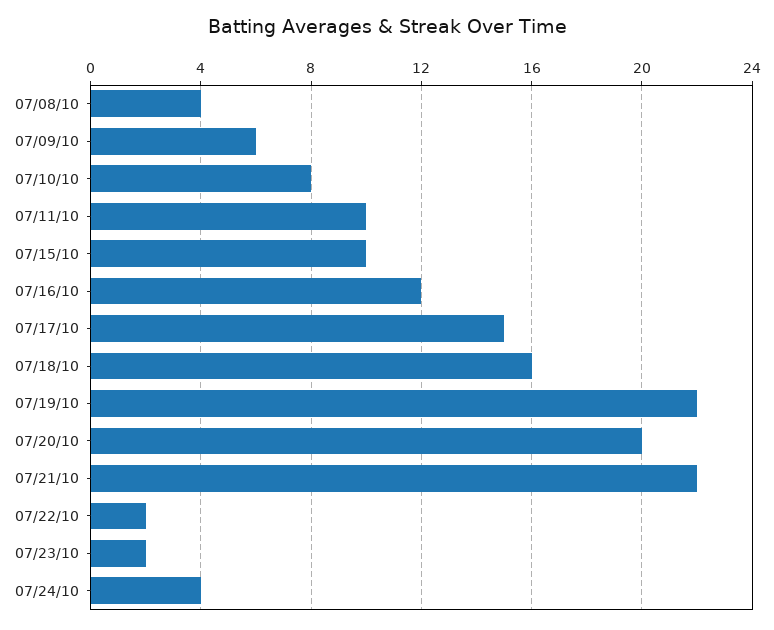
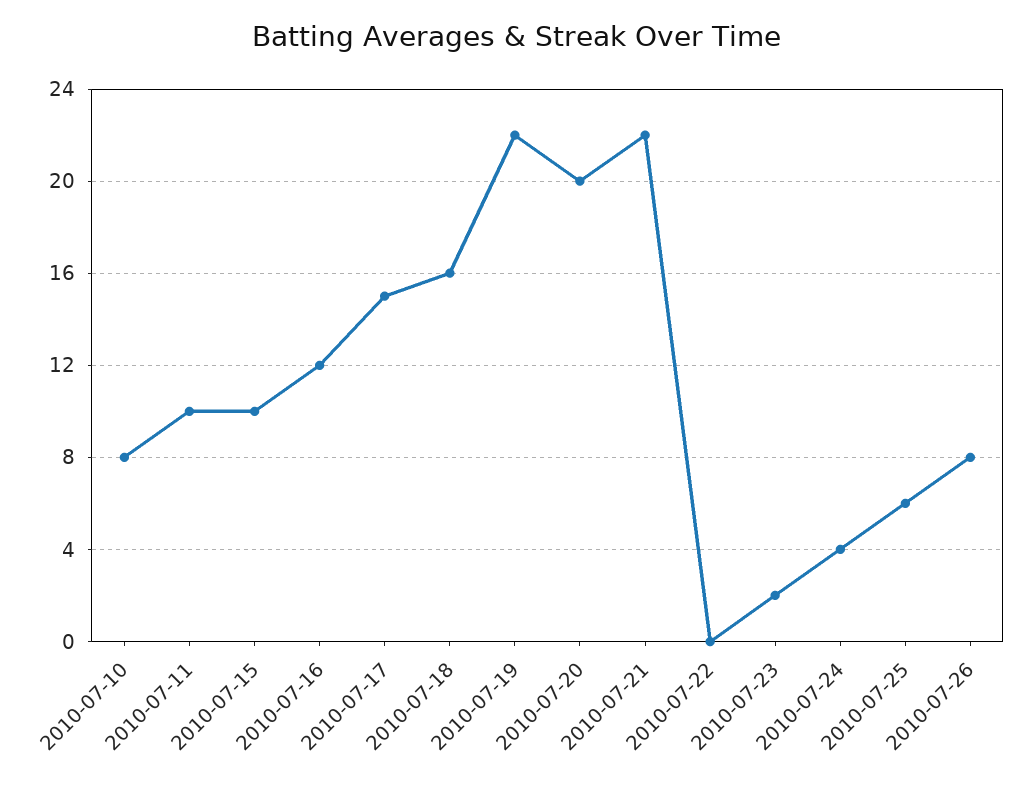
07/08/10: 4 -> none
07/09/10: 6 -> none
07/22/10: 2 -> 0
2010-07-25: none -> 6
2010-07-26: none -> 8

